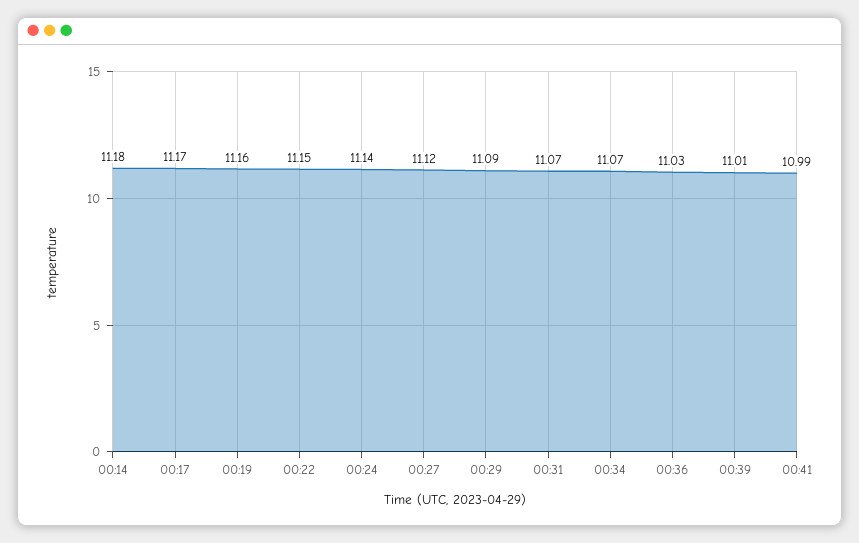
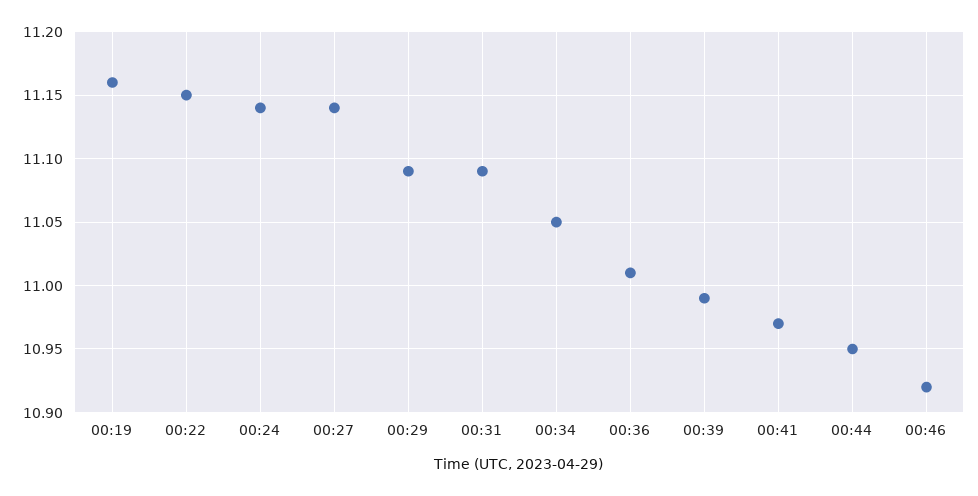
00:14: 11.18 -> none
00:17: 11.17 -> none
00:27: 11.12 -> 11.14
00:31: 11.07 -> 11.09
00:34: 11.07 -> 11.05
00:36: 11.03 -> 11.01
00:39: 11.01 -> 10.99
00:41: 10.99 -> 10.97
00:44: none -> 10.95
00:46: none -> 10.92

